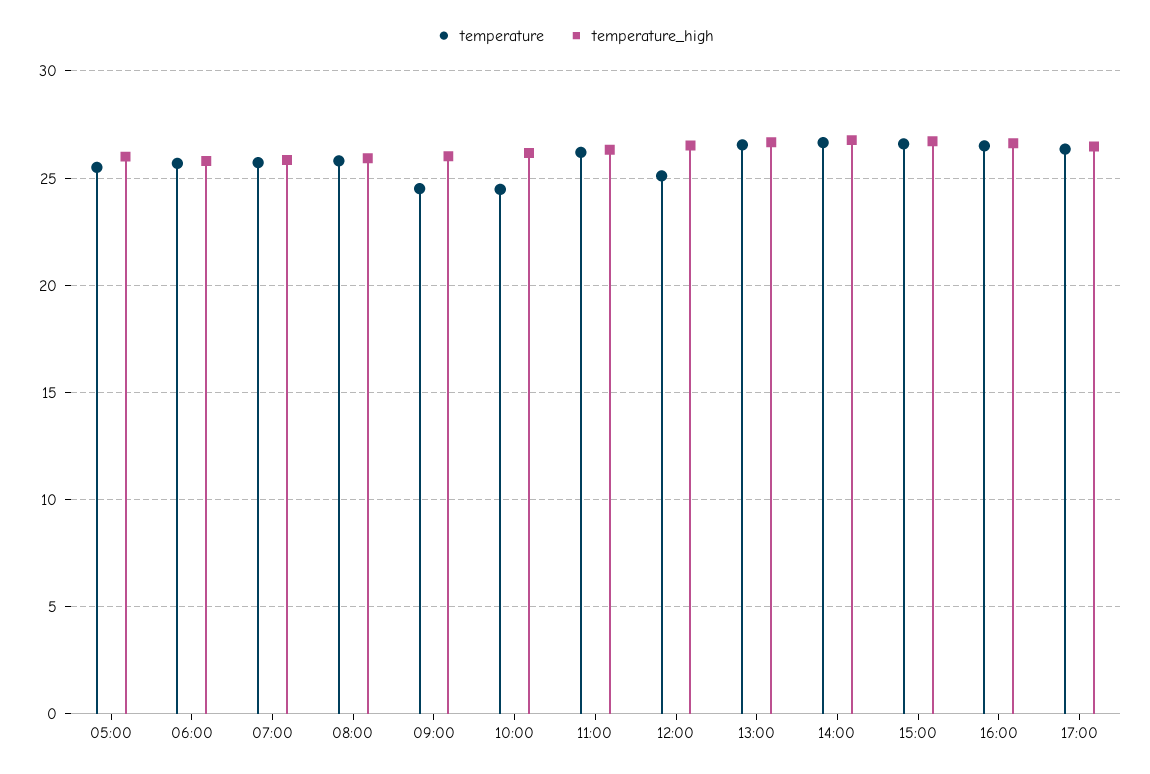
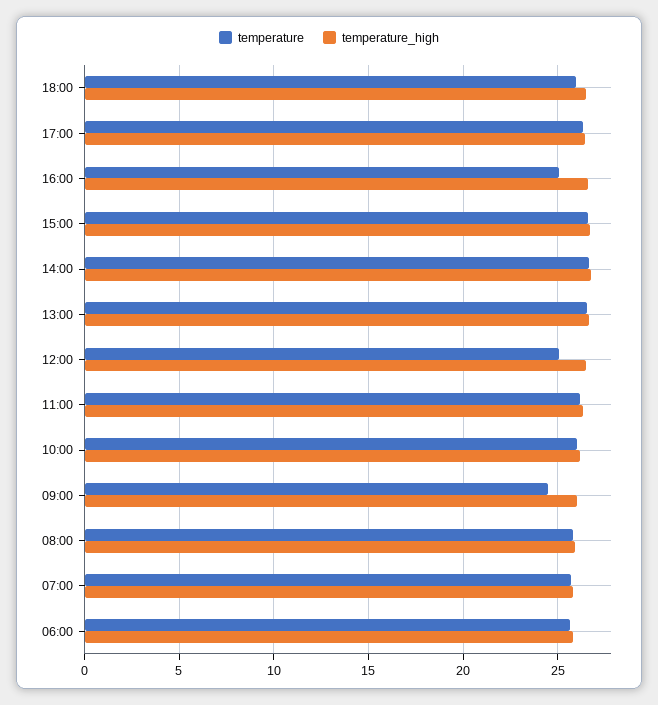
temperature, 05:00: 25.5 -> none
temperature_high, 05:00: 26 -> none
temperature, 10:00: 24.5 -> 26
temperature, 16:00: 26.5 -> 25
temperature, 18:00: none -> 26
temperature_high, 18:00: none -> 26.5

